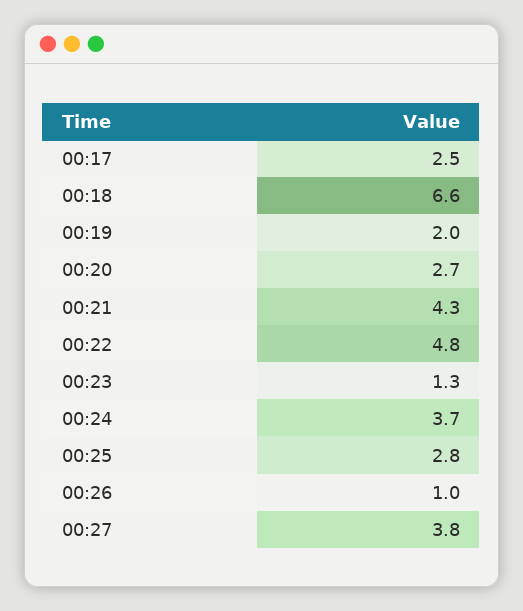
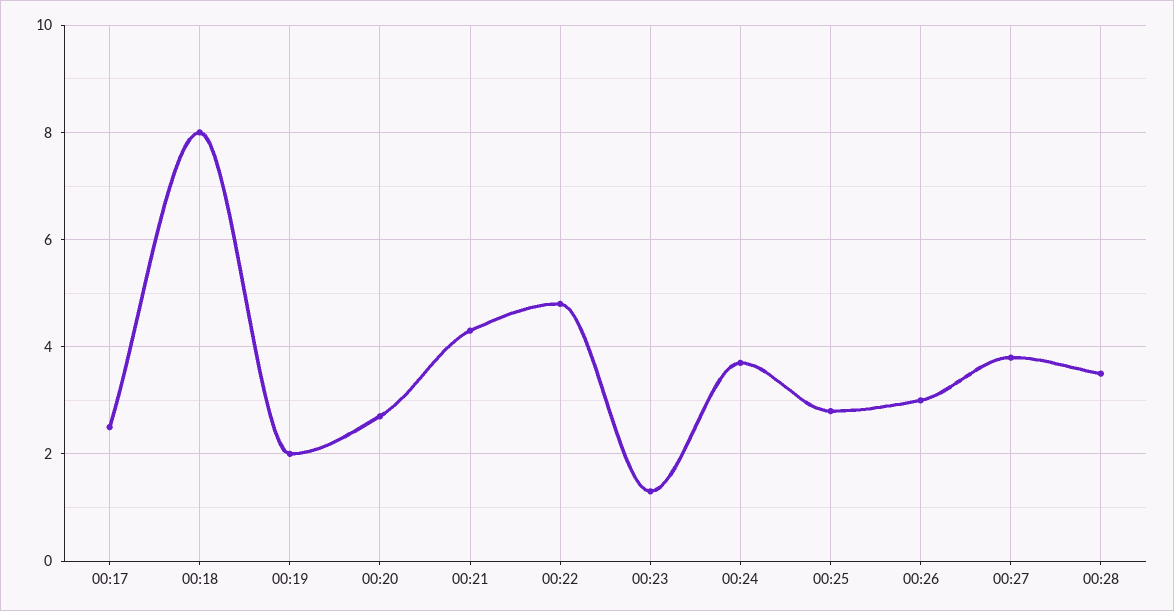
00:18: 6.6 -> 8
00:26: 1 -> 3
00:28: none -> 3.5

